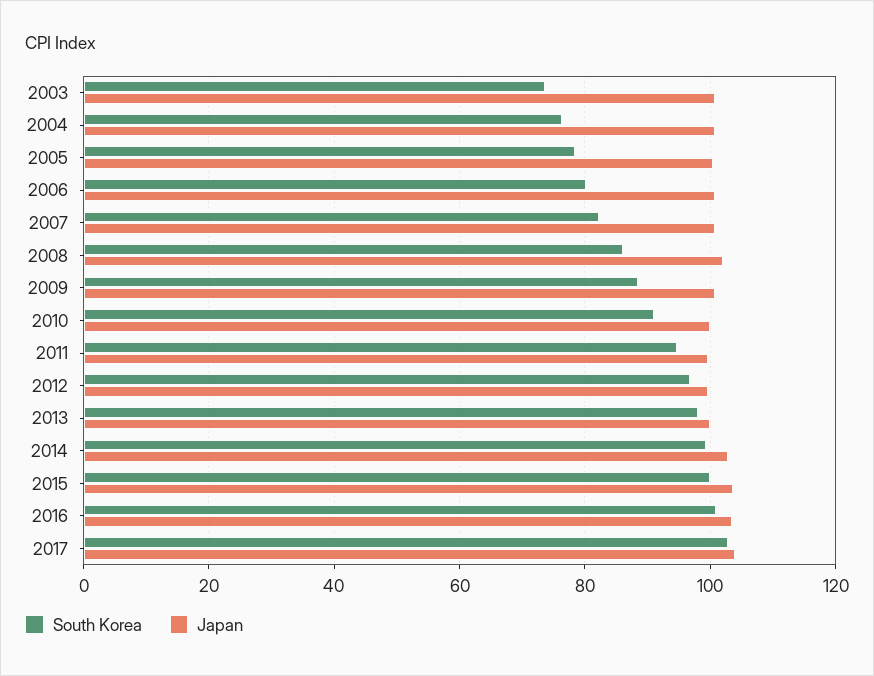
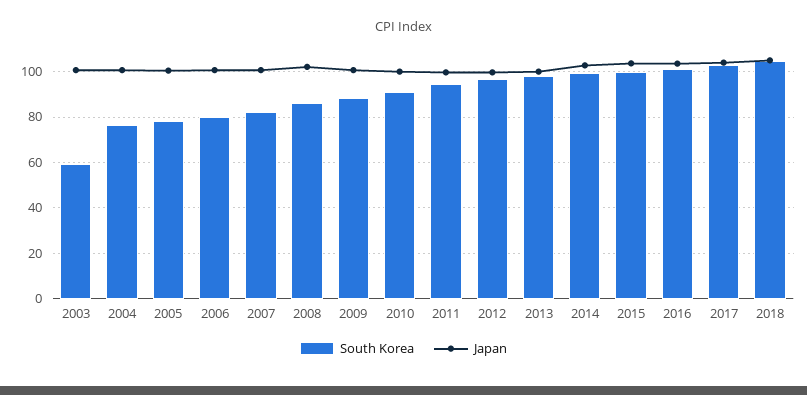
South Korea, 2003: 74 -> 60
South Korea, 2018: none -> 105
Japan, 2018: none -> 105

